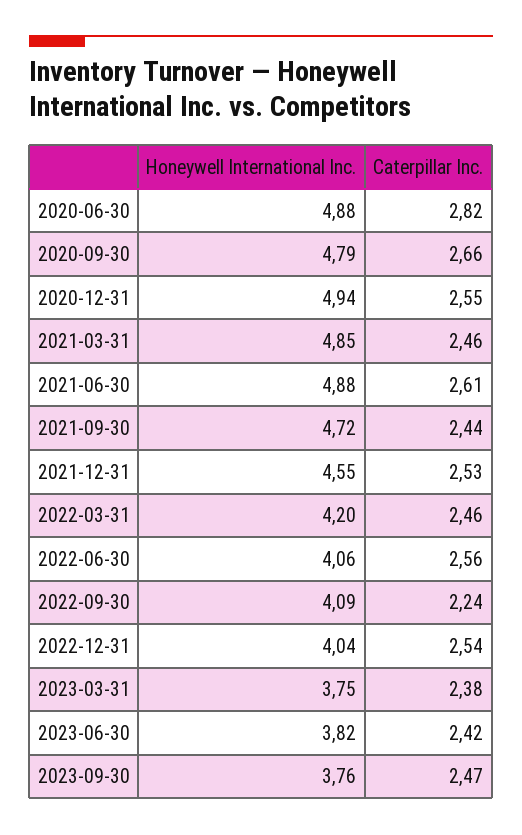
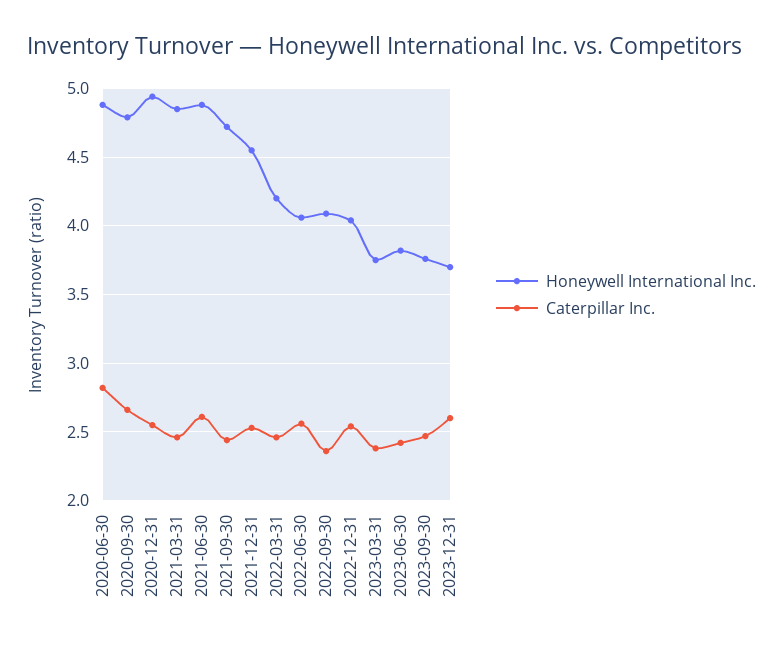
Caterpillar Inc., 2022-09-30: 2.24 -> 2.35
Honeywell International Inc., 2023-12-31: none -> 3.7
Caterpillar Inc., 2023-12-31: none -> 2.6

